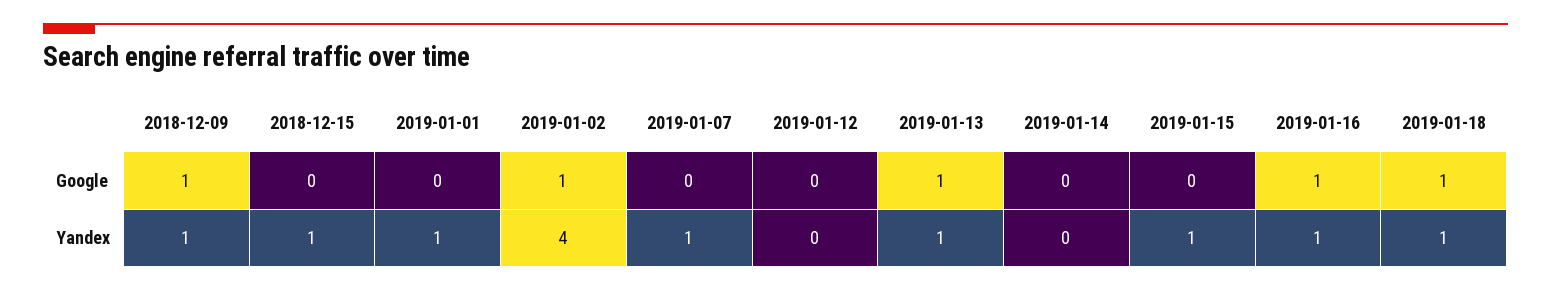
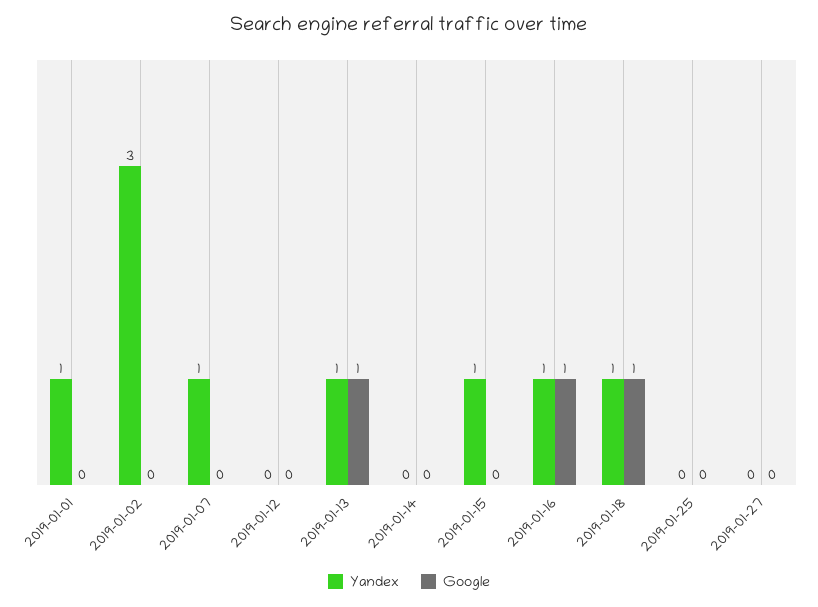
Google, 2018-12-09: 1 -> none
Google, 2018-12-15: 0 -> none
Google, 2019-01-02: 1 -> 0
Yandex, 2018-12-09: 1 -> none
Yandex, 2018-12-15: 1 -> none
Yandex, 2019-01-02: 4 -> 3
Yandex, 2019-01-25: none -> 0
Google, 2019-01-25: none -> 0
Yandex, 2019-01-27: none -> 0
Google, 2019-01-27: none -> 0

